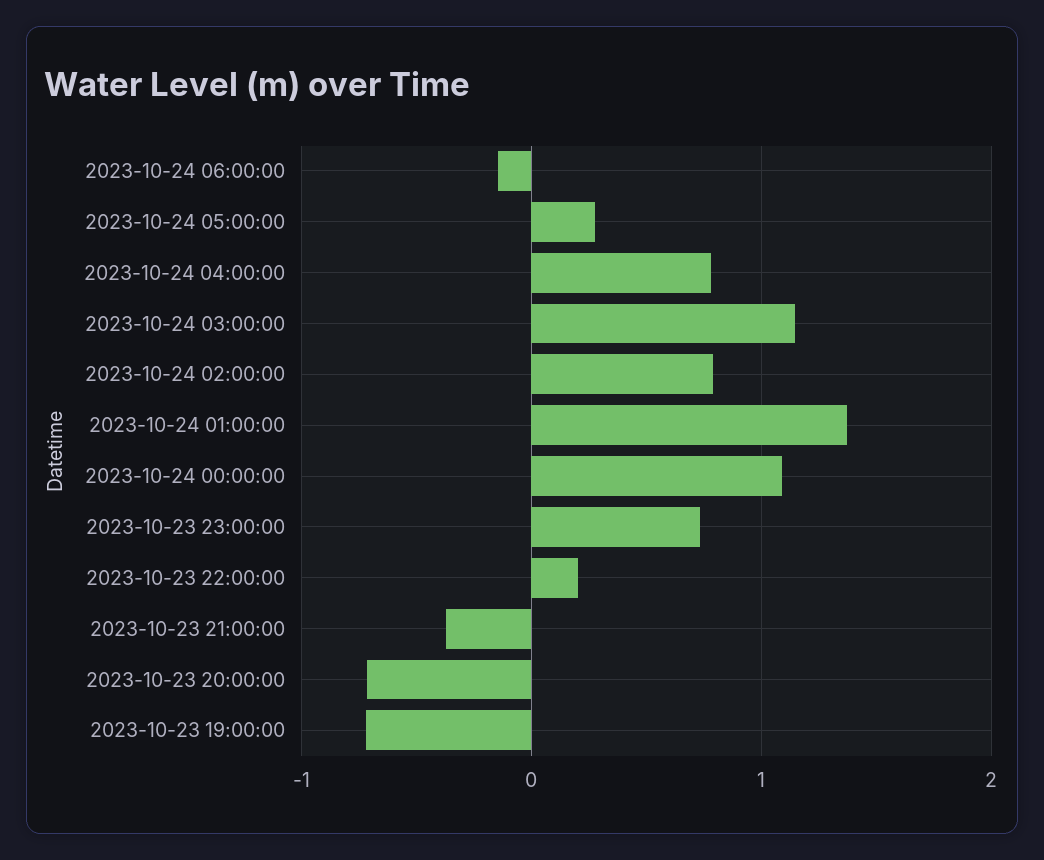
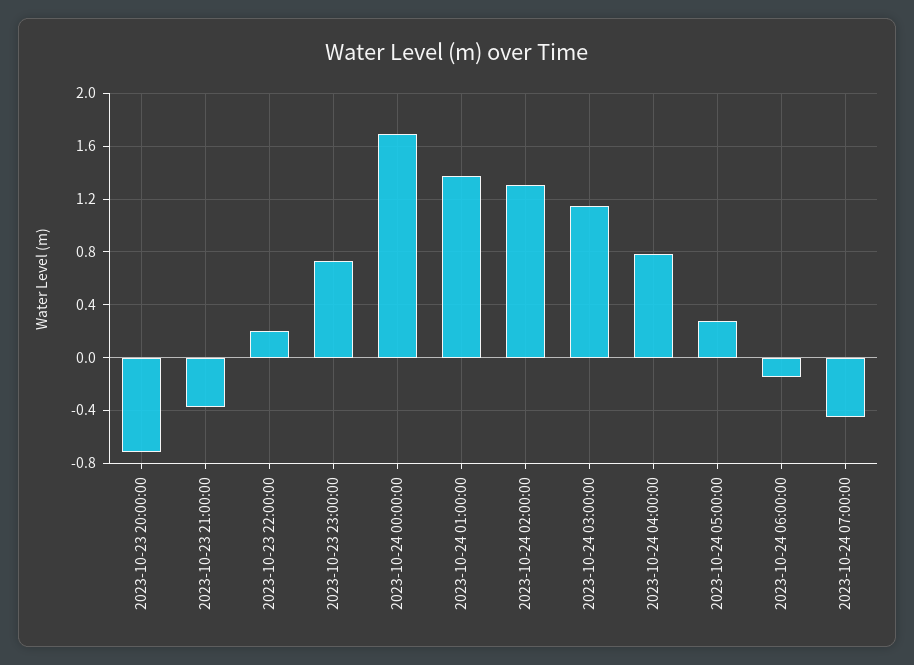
2023-10-24 02:00:00: 0.8 -> 1.3
2023-10-24 00:00:00: 1.1 -> 1.7
2023-10-23 19:00:00: -0.7 -> none
2023-10-24 07:00:00: none -> -0.45

